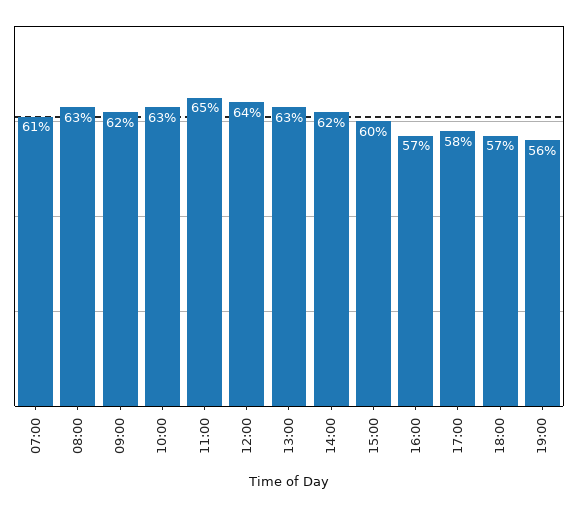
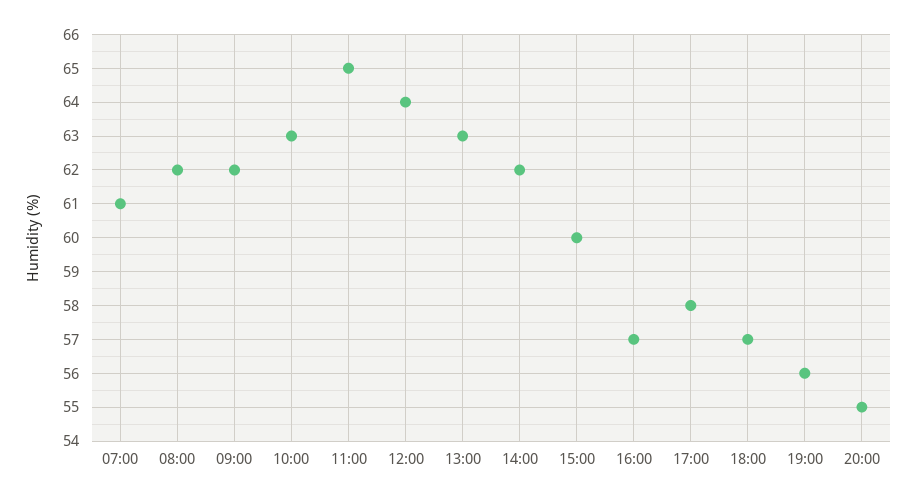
08:00: 63 -> 62
20:00: none -> 55

